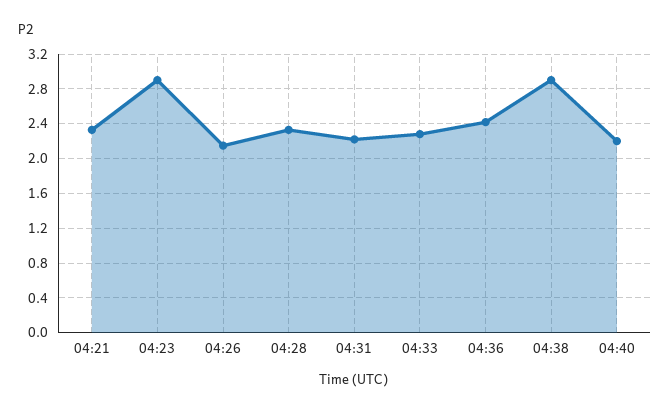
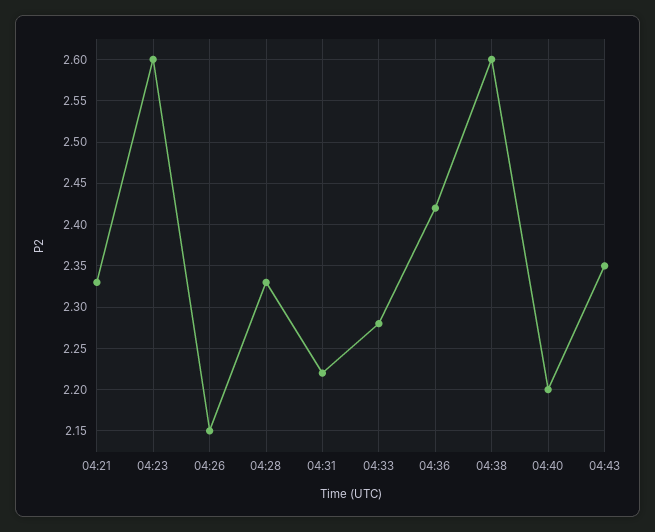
04:23: 2.9 -> 2.6
04:38: 2.9 -> 2.6
04:43: none -> 2.35

